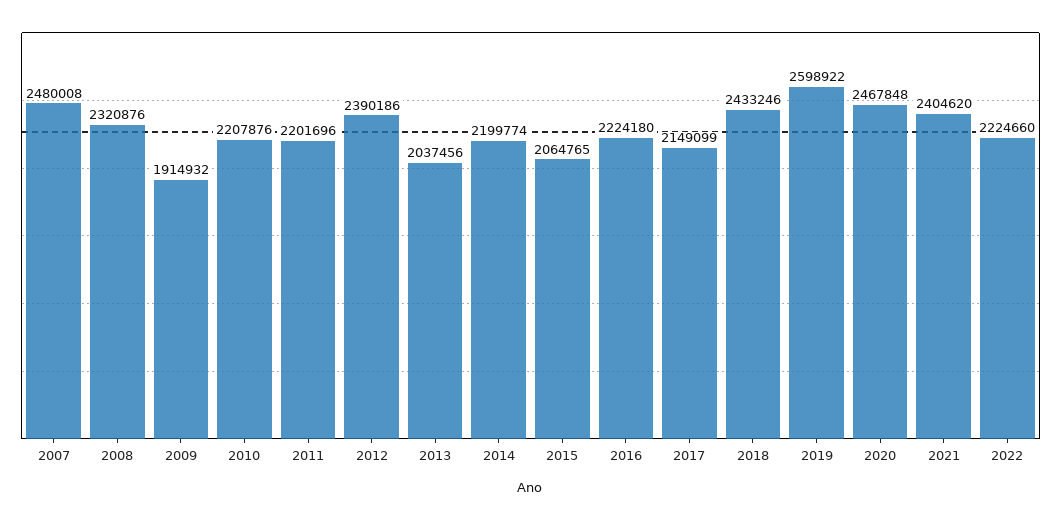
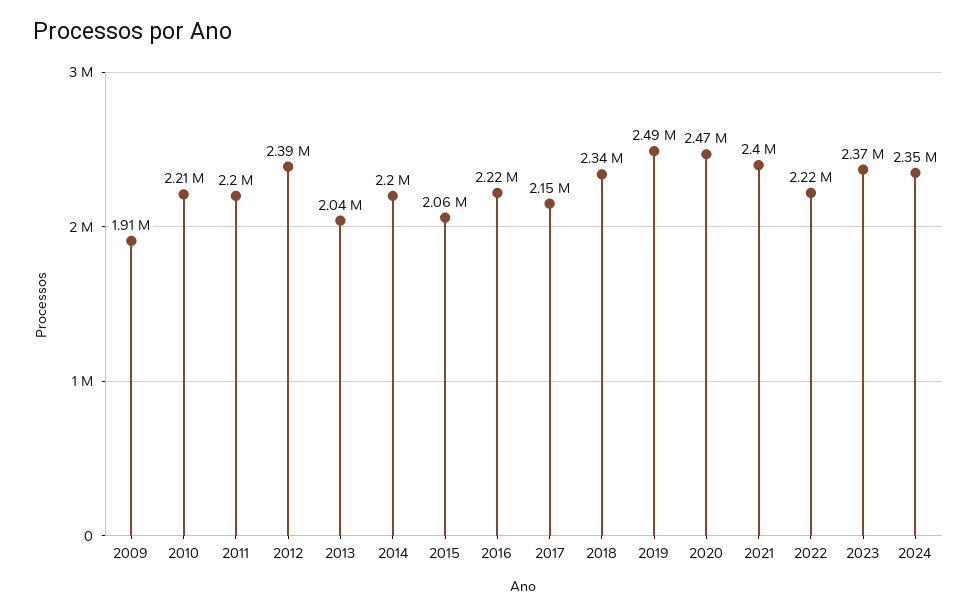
2007: 2480008 -> none
2008: 2320876 -> none
2018: 2433246 -> 2340000
2019: 2598922 -> 2490000
2023: none -> 2370000
2024: none -> 2350000

